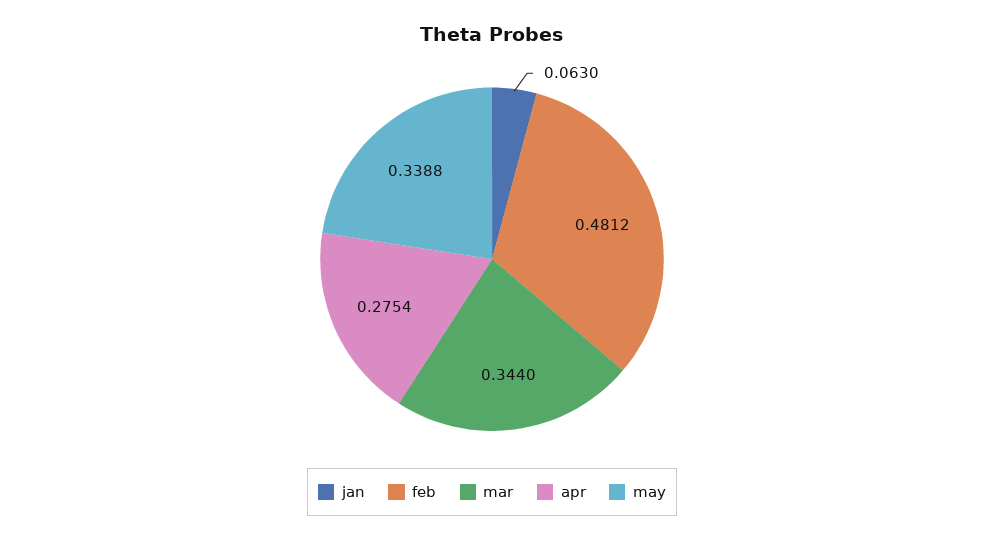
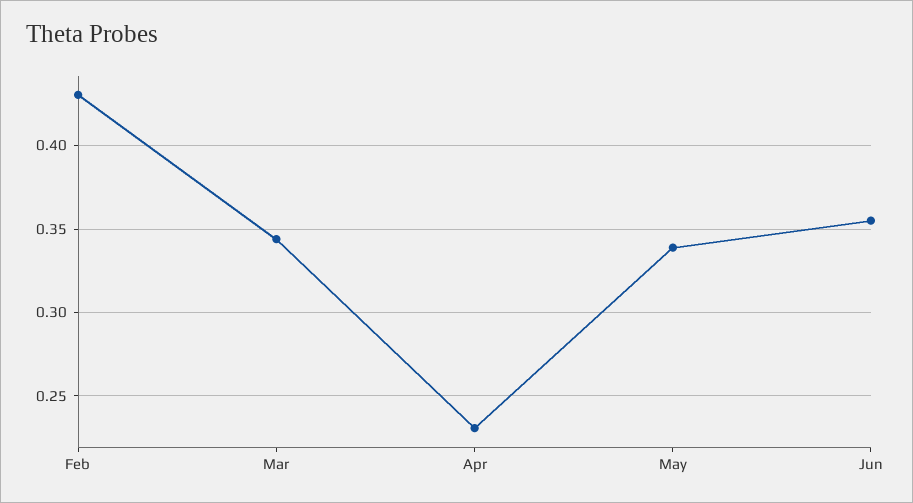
jan: 0.063 -> none
feb: 0.4812 -> 0.43
apr: 0.2754 -> 0.23
Jun: none -> 0.355

